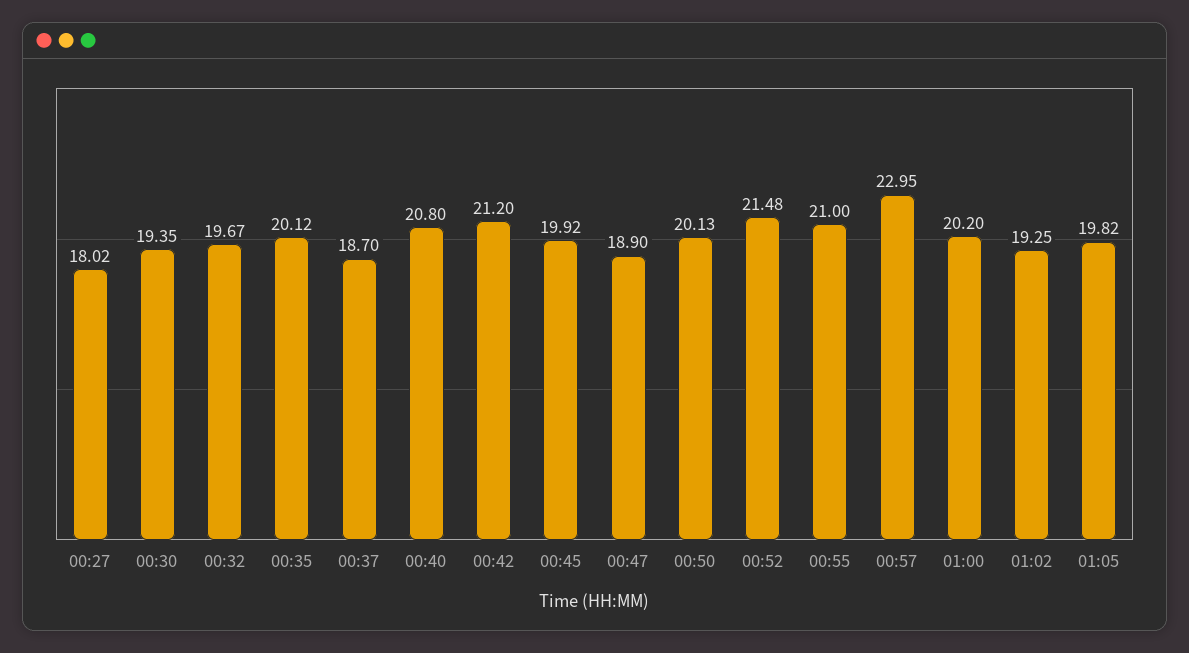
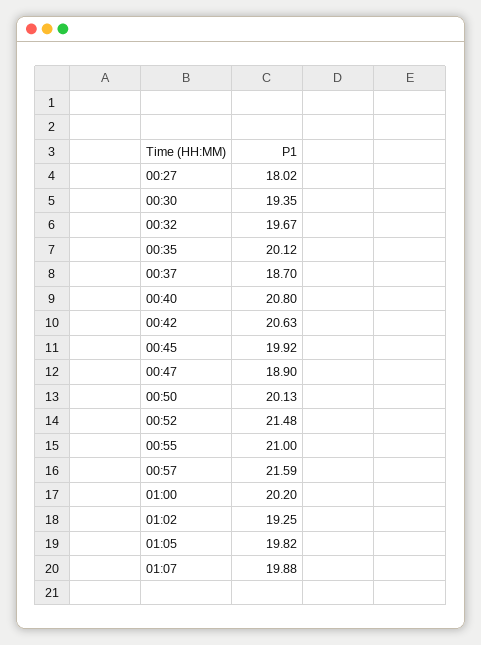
00:42: 21.2 -> 20.63
00:57: 22.95 -> 21.59
01:07: none -> 19.88

